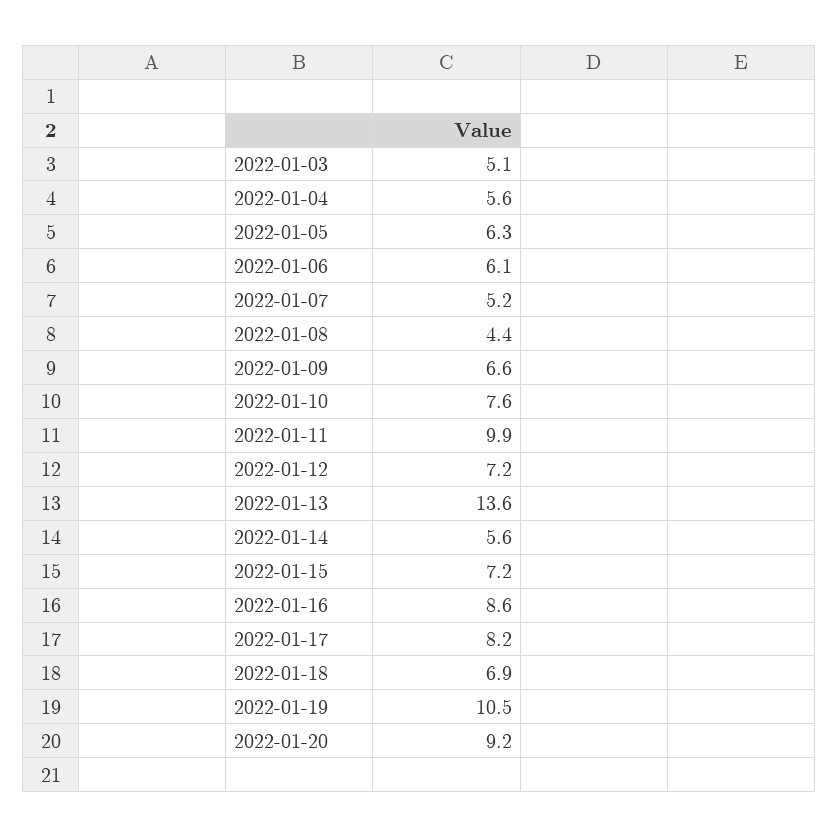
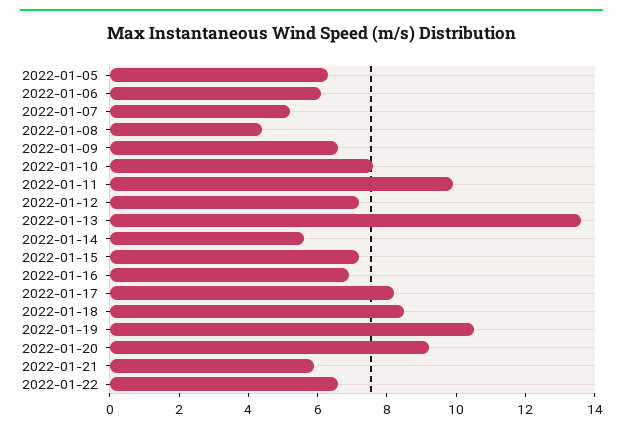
2022-01-03: 5.1 -> none
2022-01-04: 5.6 -> none
2022-01-16: 8.6 -> 7
2022-01-18: 6.9 -> 8.5
2022-01-21: none -> 6
2022-01-22: none -> 6.5

